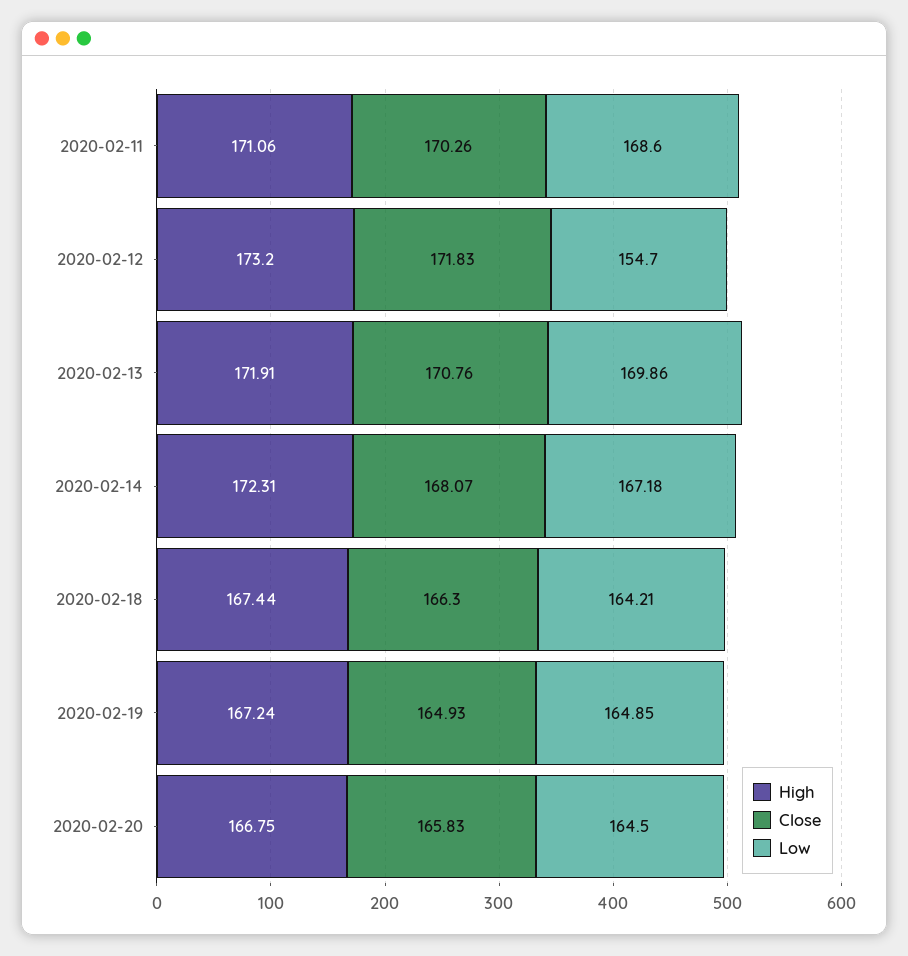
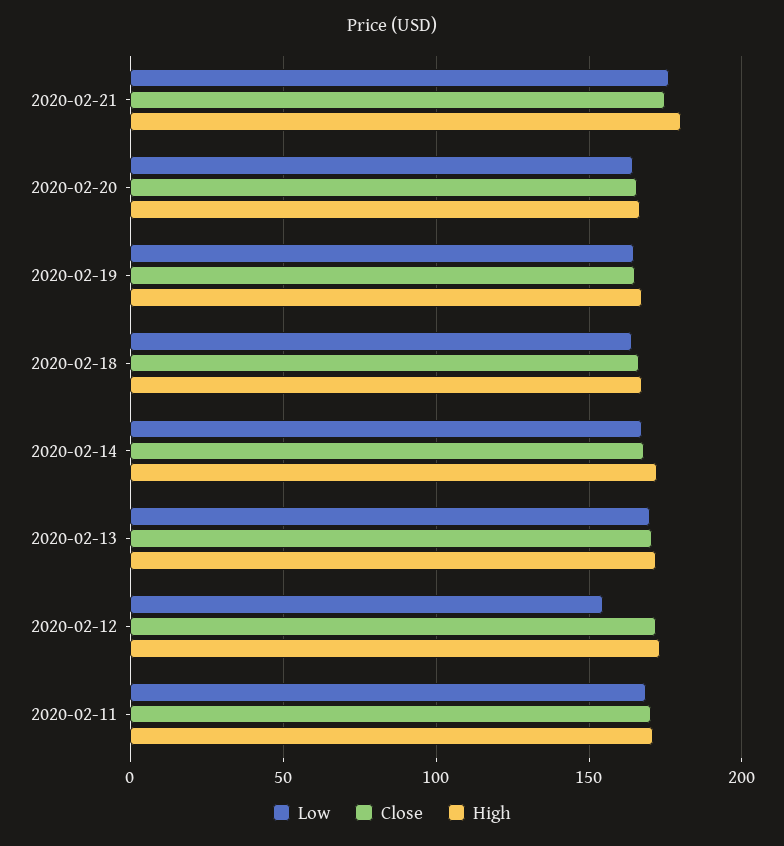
Low, 2020-02-21: none -> 175
Close, 2020-02-21: none -> 175
High, 2020-02-21: none -> 180

